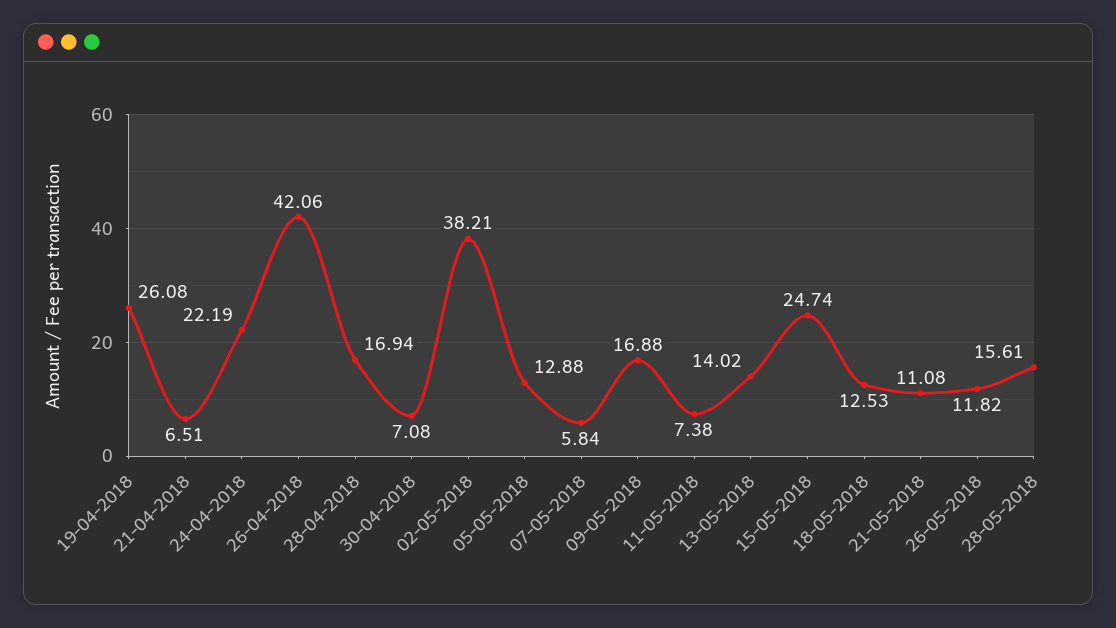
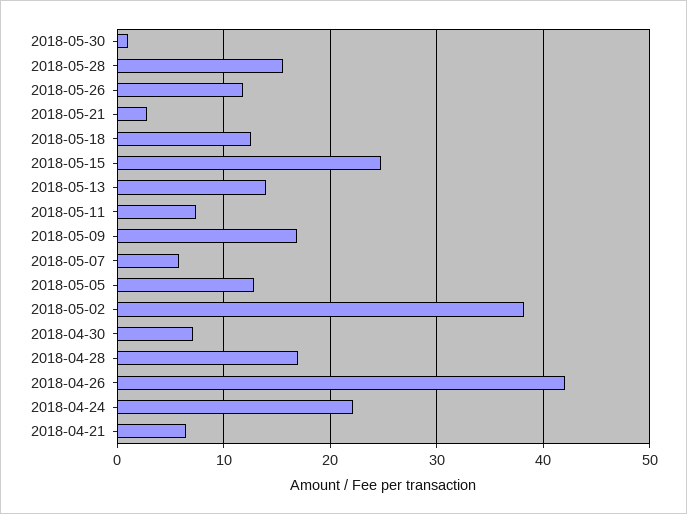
19-04-2018: 26.08 -> none
21-05-2018: 11.08 -> 3
2018-05-30: none -> 1

